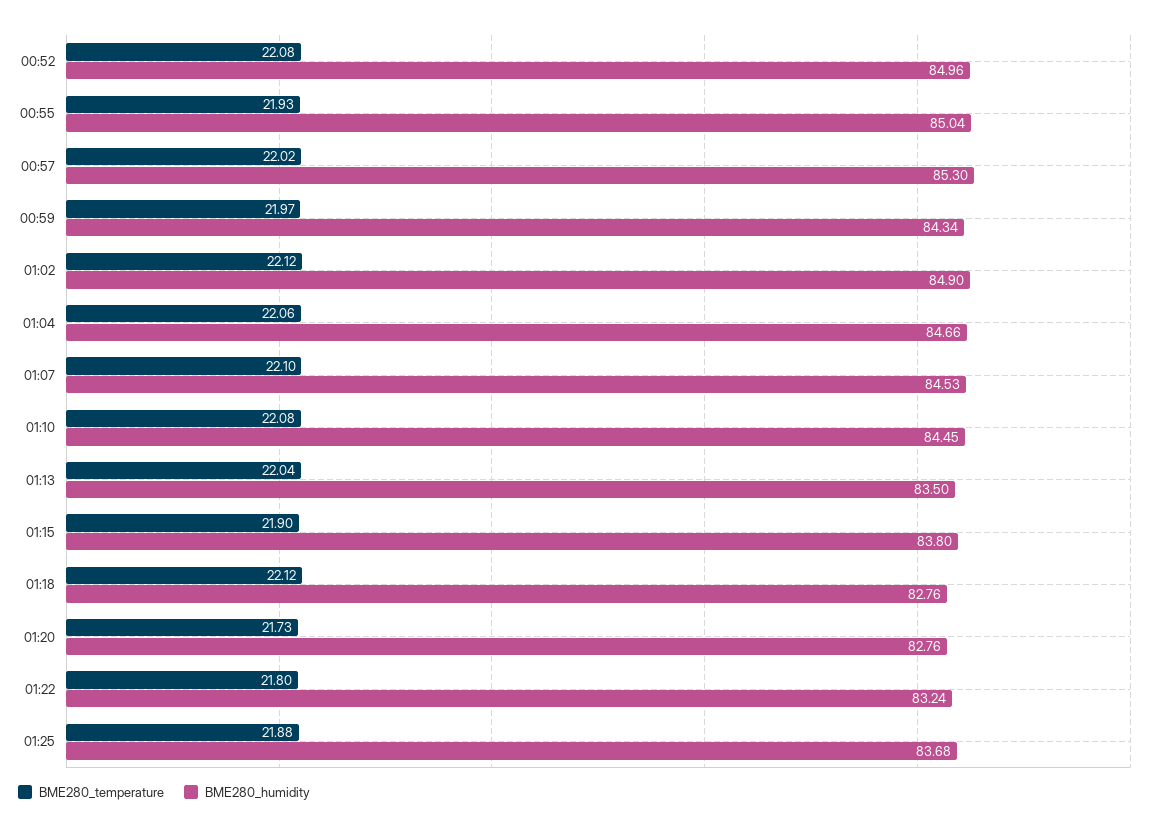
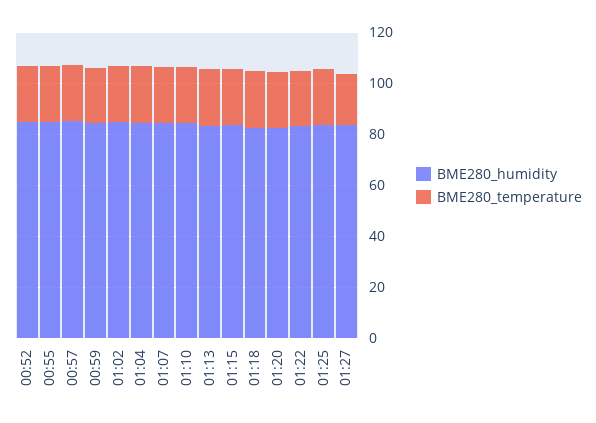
BME280_humidity, 01:27: none -> 85
BME280_temperature, 01:27: none -> 20

